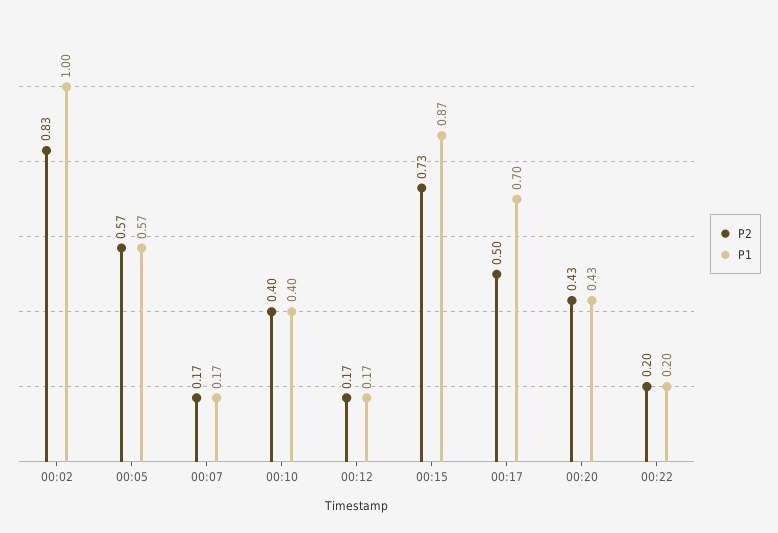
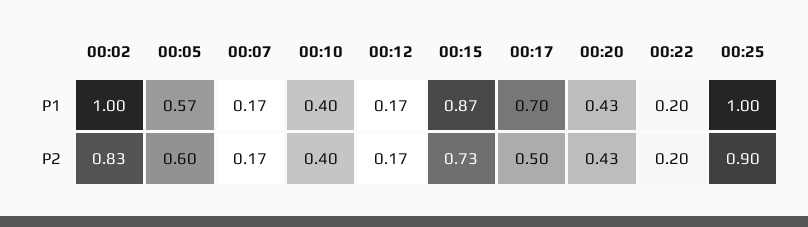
P2, 00:05: 0.57 -> 0.6
P1, 00:25: none -> 1
P2, 00:25: none -> 0.9

